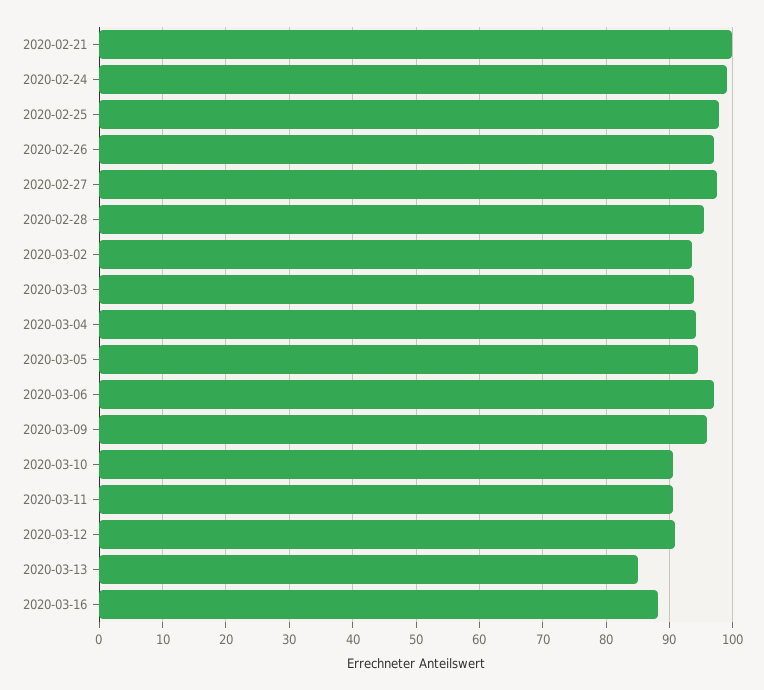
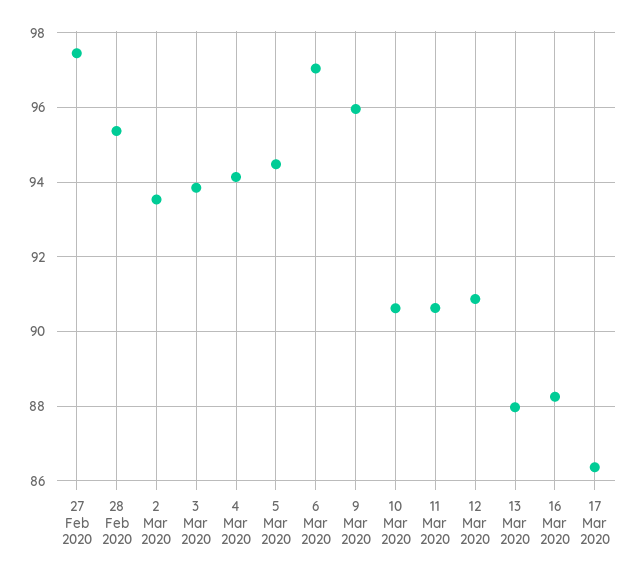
2020-02-21: 100 -> none
2020-02-24: 99 -> none
2020-02-25: 98 -> none
2020-02-26: 97 -> none
2020-03-13: 85 -> 88
17 Mar 2020: none -> 86.4

